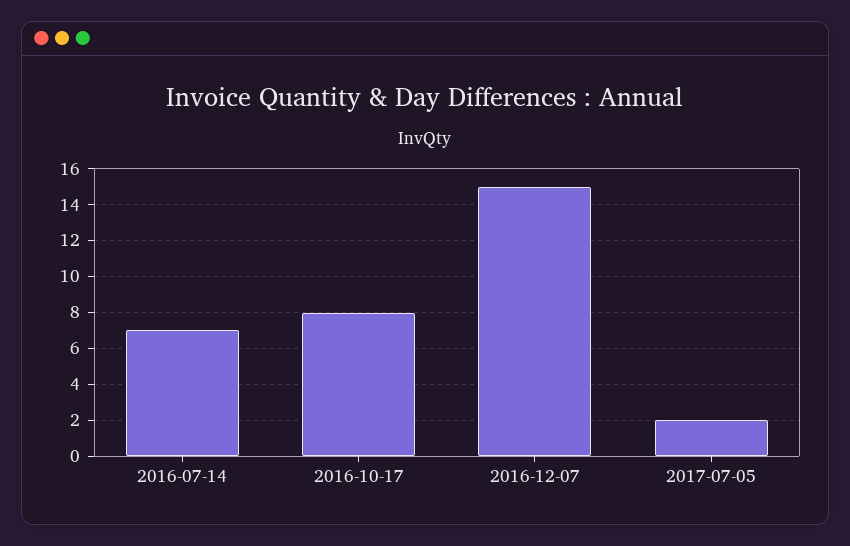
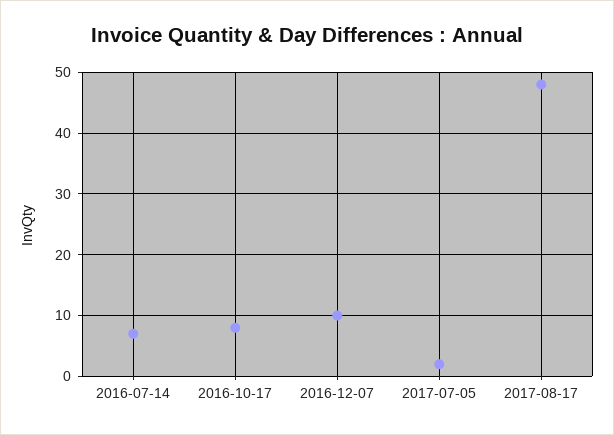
2016-12-07: 15 -> 10
2017-08-17: none -> 48

